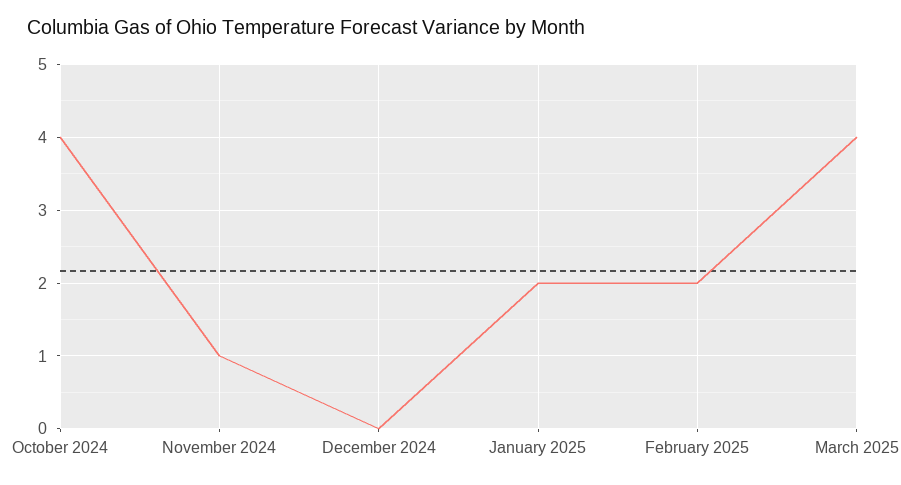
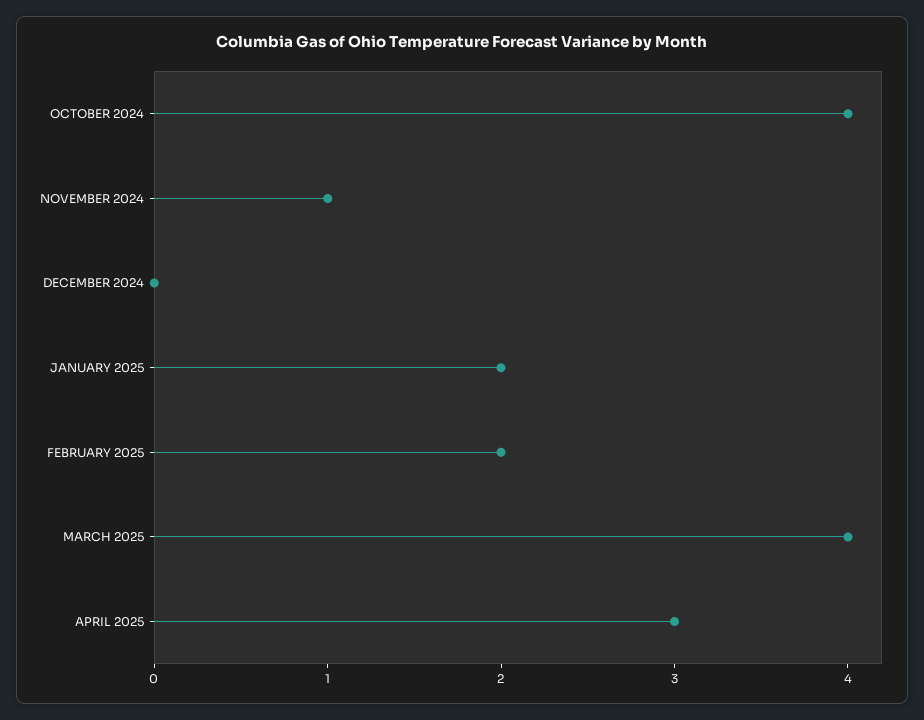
APRIL 2025: none -> 3

